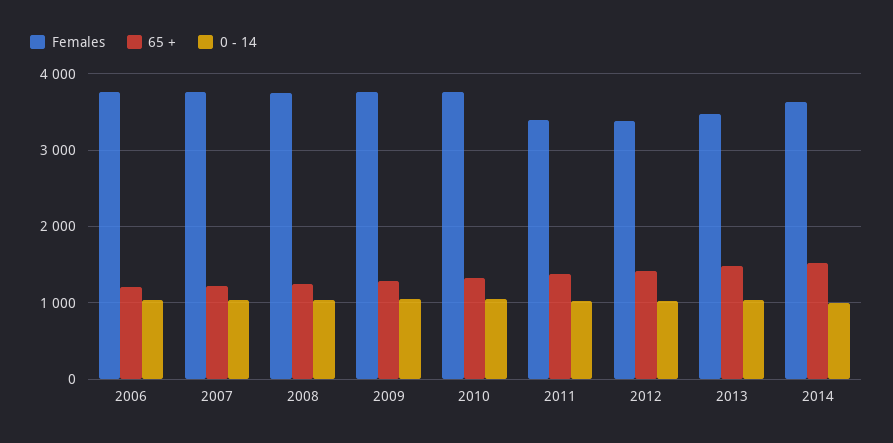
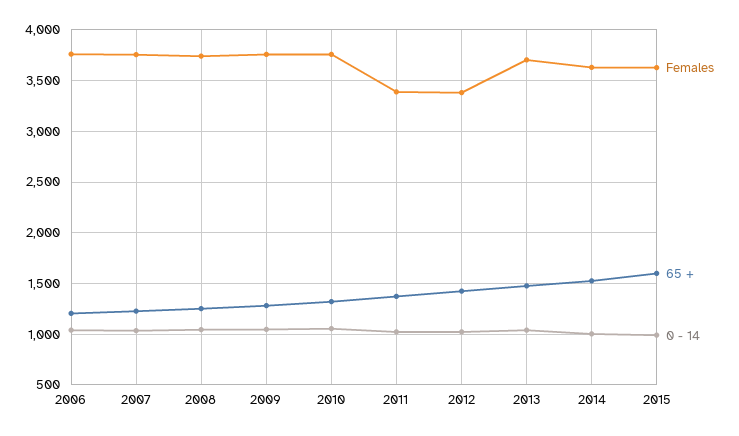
Females, 2013: 3500 -> 3700
Females, 2015: none -> 3600
65 +, 2015: none -> 1600
0 - 14, 2015: none -> 1000

